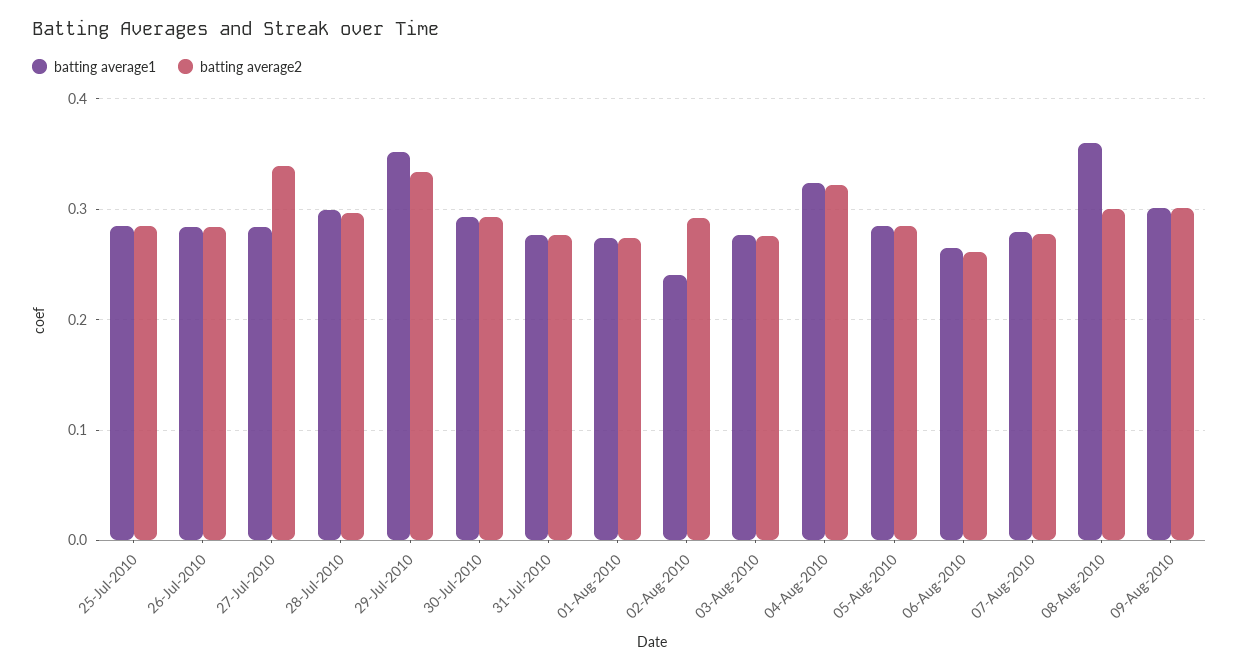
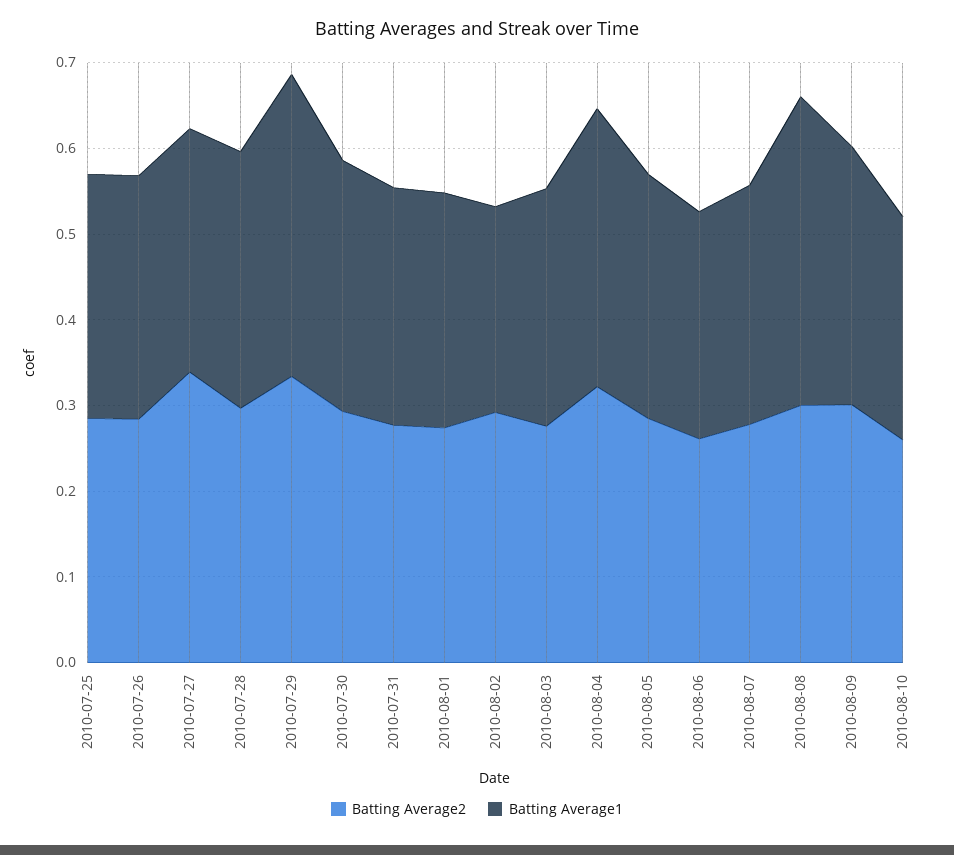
batting average2, 2010-08-10: none -> 0.26
batting average1, 2010-08-10: none -> 0.26

